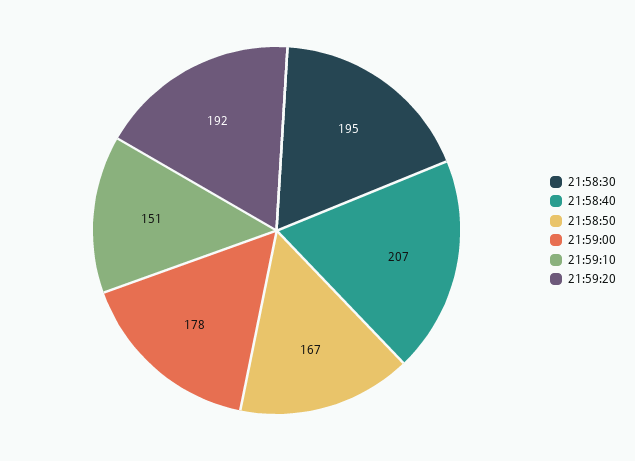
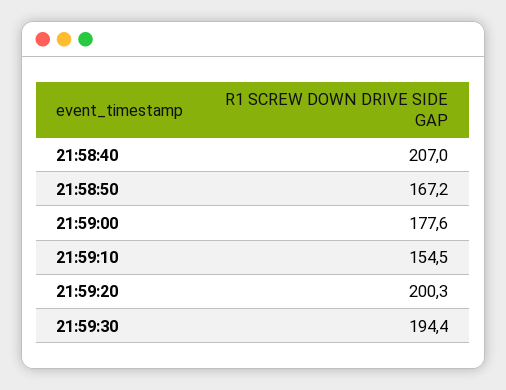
21:58:30: 195 -> none
21:59:10: 151 -> 154.5
21:59:20: 192 -> 200.3
21:59:30: none -> 194.4

